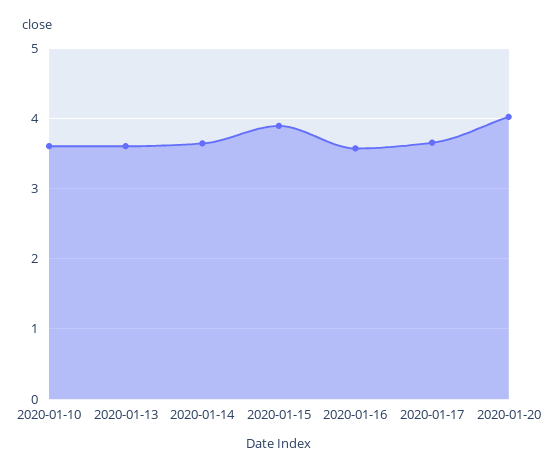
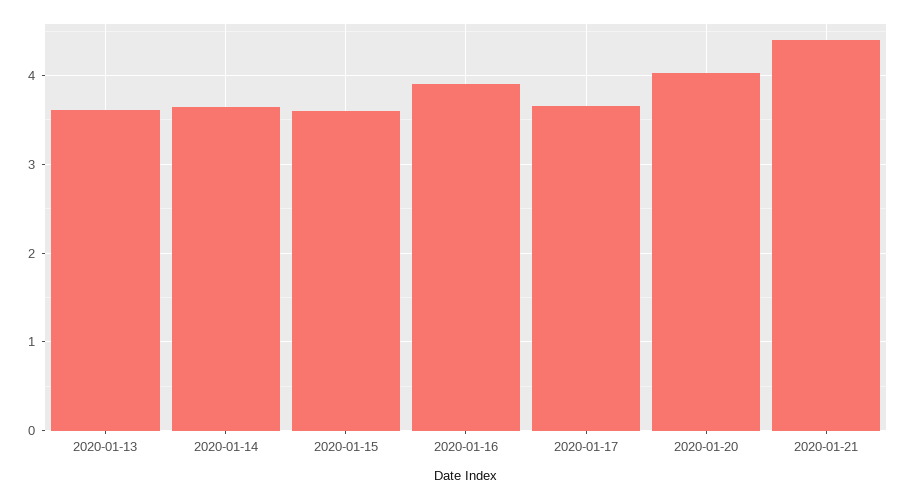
2020-01-10: 3.6 -> none
2020-01-15: 3.9 -> 3.6
2020-01-16: 3.6 -> 3.9
2020-01-21: none -> 4.4

